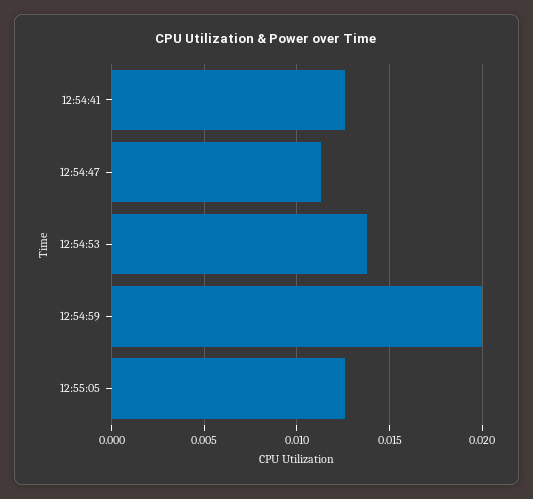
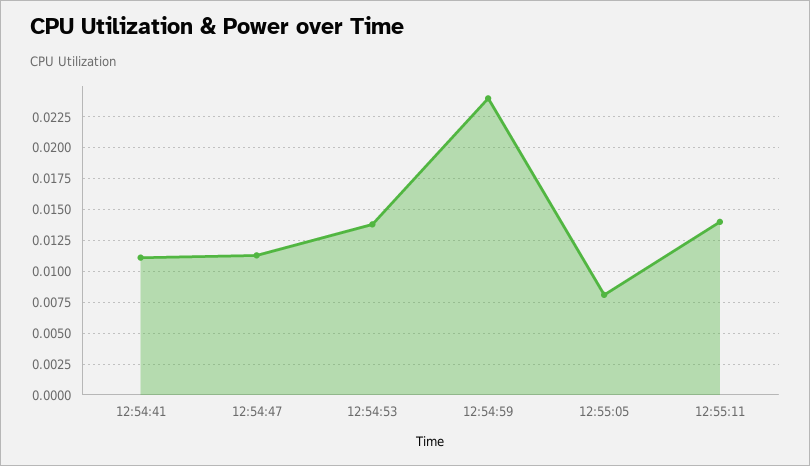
12:54:41: 0.0125 -> 0.011
12:54:59: 0.02 -> 0.024
12:55:05: 0.0125 -> 0.008
12:55:11: none -> 0.014

